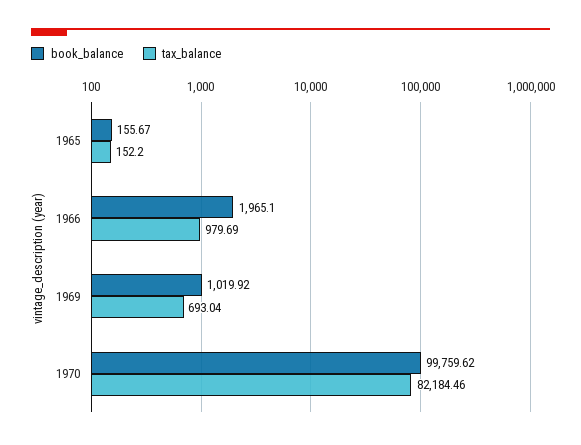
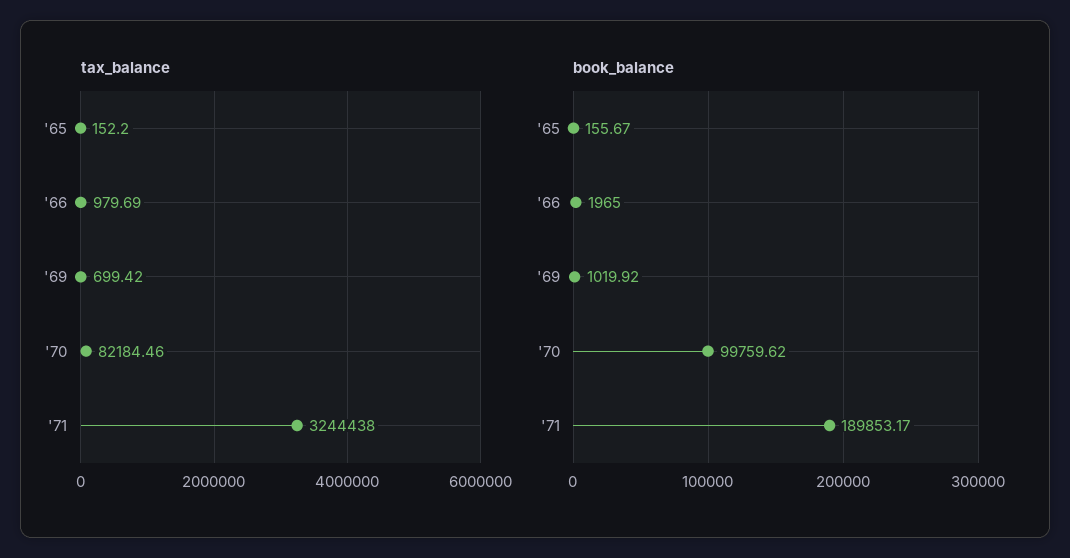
book_balance, 1966: 1965.1 -> 1965
tax_balance, 1969: 693.04 -> 699.42
tax_balance, '71: none -> 3244438
book_balance, '71: none -> 189853.17

